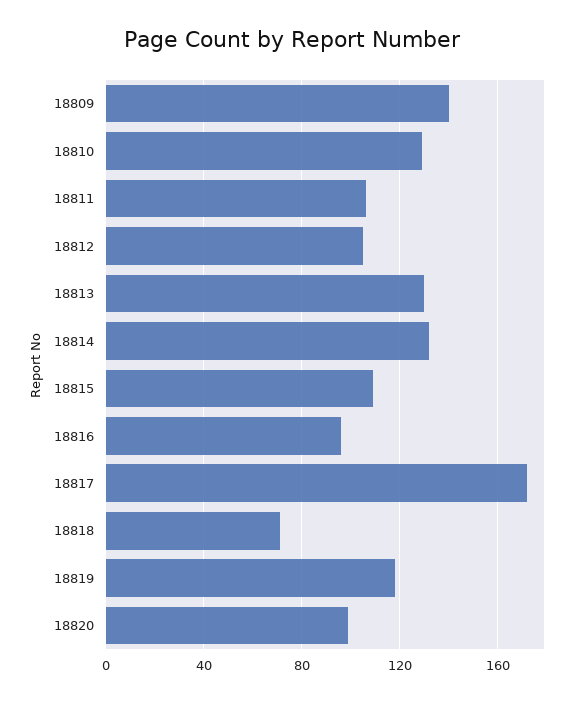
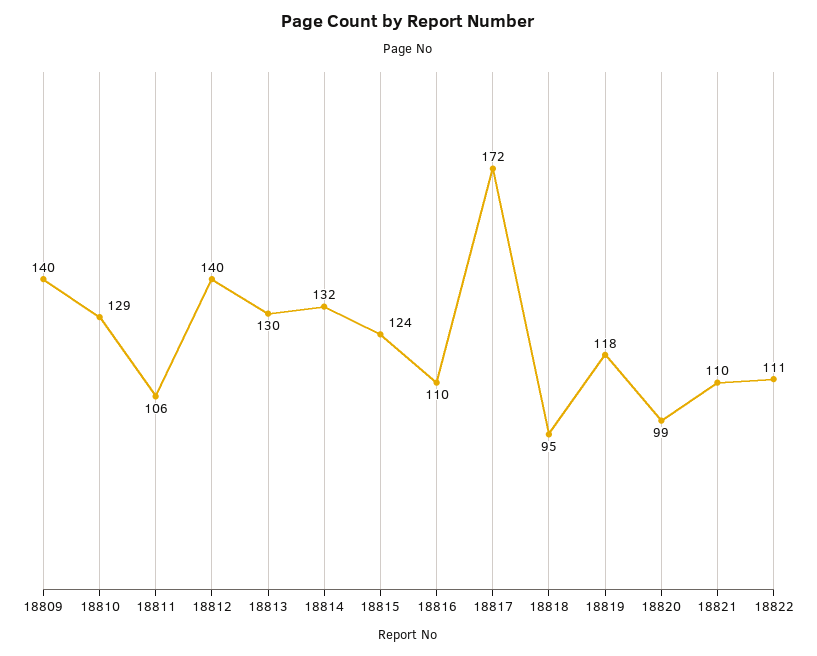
18812: 105 -> 140
18815: 110 -> 124
18816: 95 -> 110
18818: 70 -> 95
18821: none -> 110
18822: none -> 111

